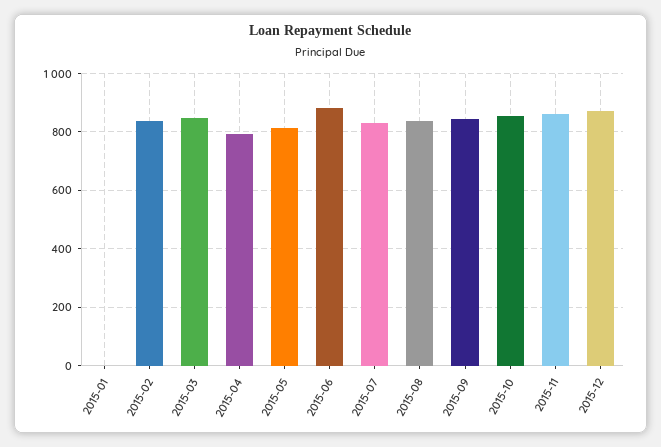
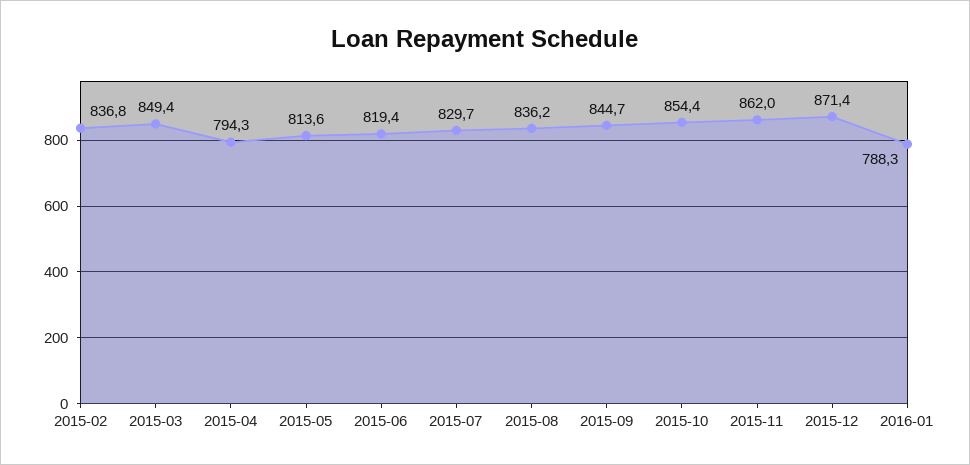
2015-01: 0 -> none
2015-06: 875 -> 819.4
2016-01: none -> 788.3

